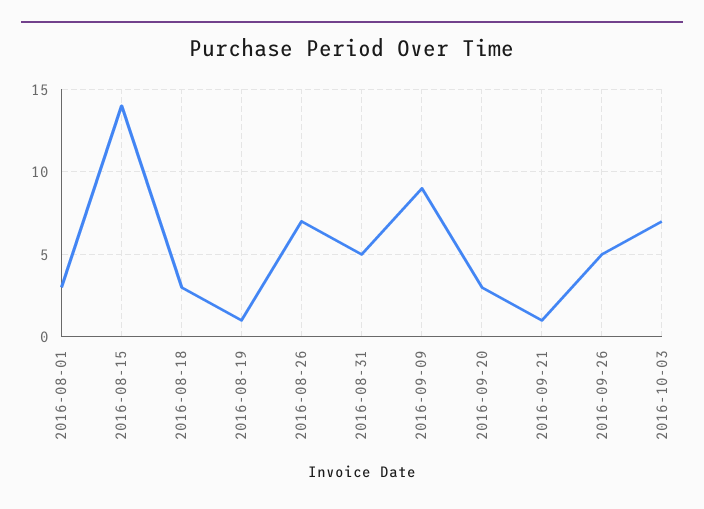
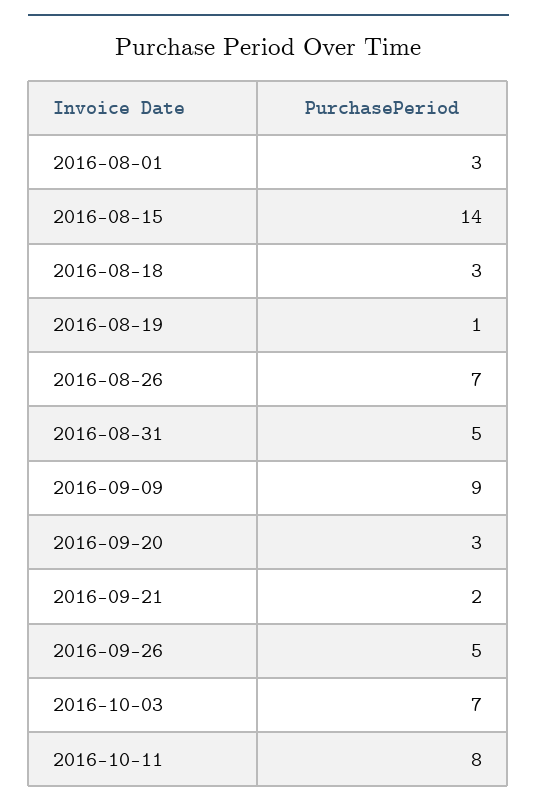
2016-09-21: 1 -> 2
2016-10-11: none -> 8

